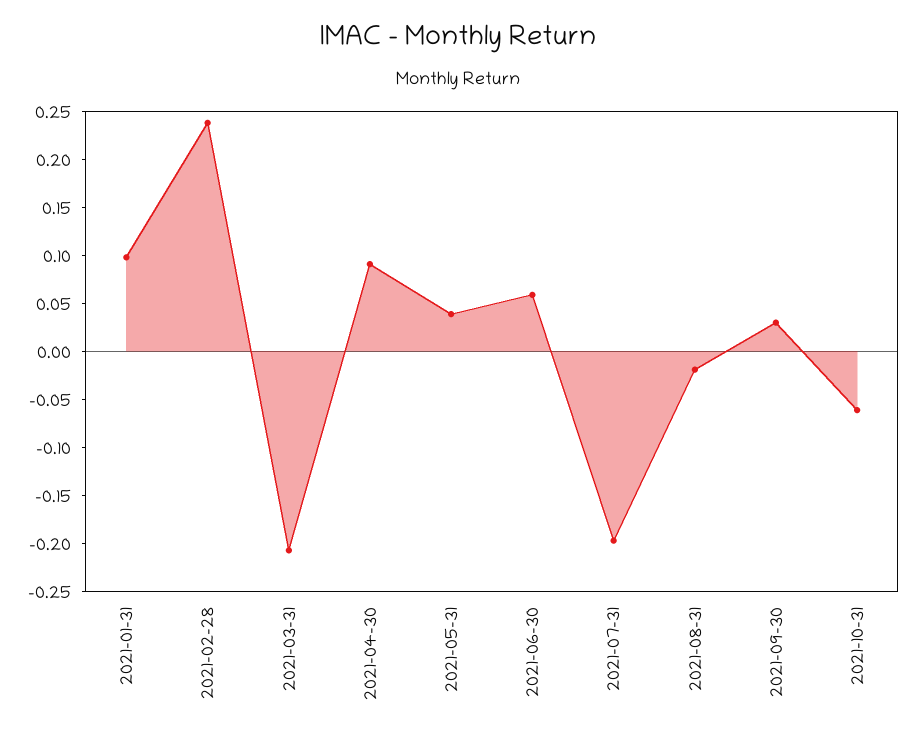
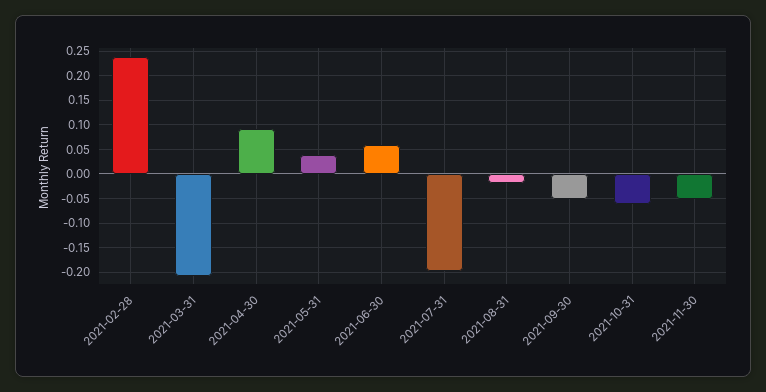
2021-01-31: 0.1 -> none
2021-09-30: 0.03 -> -0.05
2021-11-30: none -> -0.05

